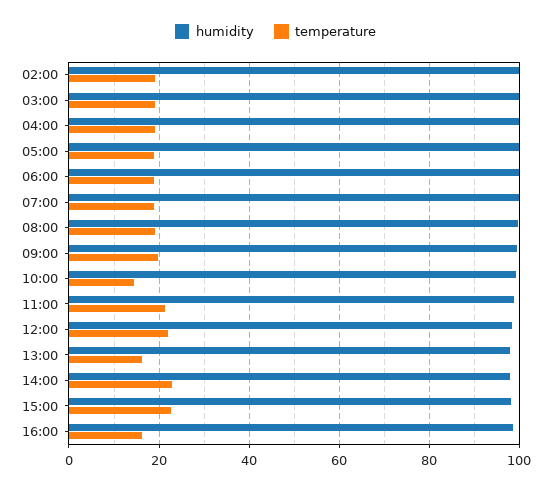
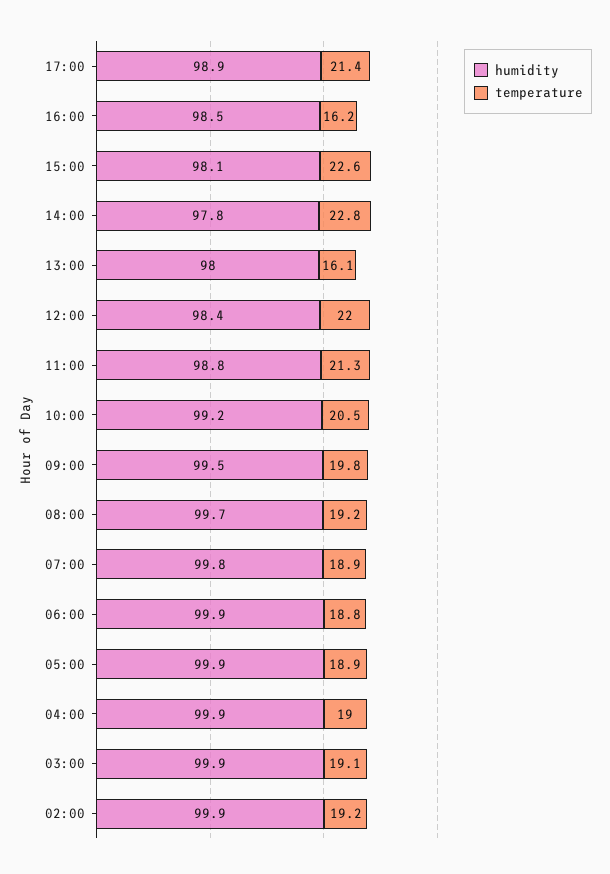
temperature, 10:00: 14 -> 20.5
humidity, 17:00: none -> 98.9
temperature, 17:00: none -> 21.4

